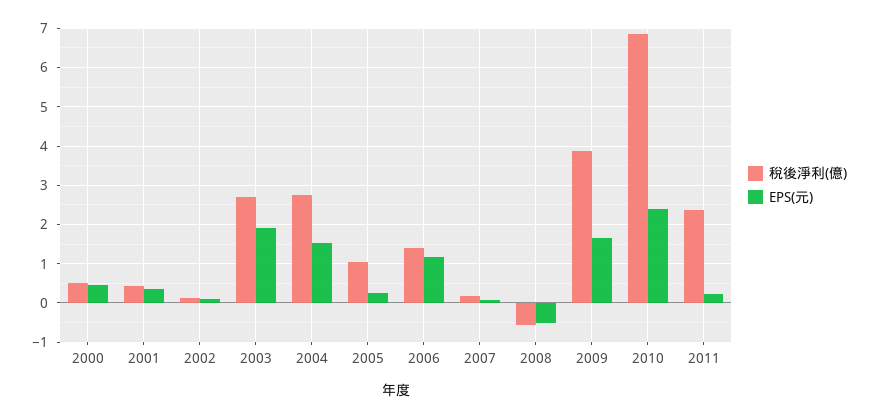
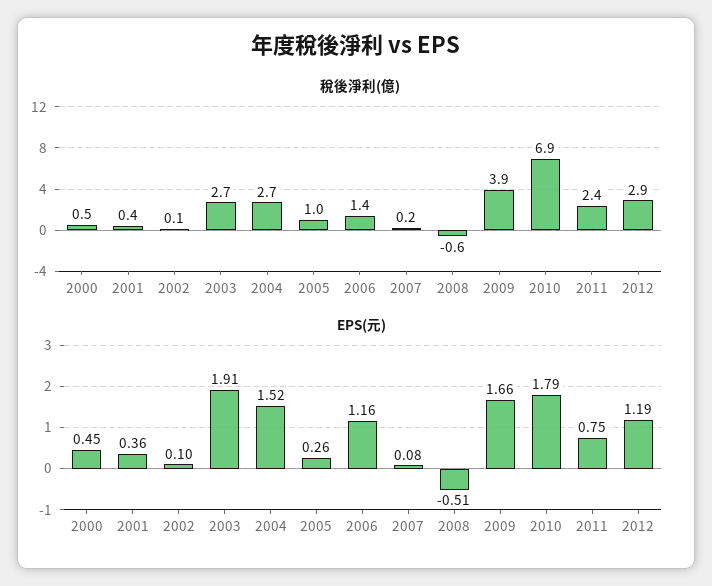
EPS(元), 2010: 2.4 -> 1.79
EPS(元), 2011: 0.2 -> 0.75
稅後淨利(億), 2012: none -> 2.9
EPS(元), 2012: none -> 1.19

